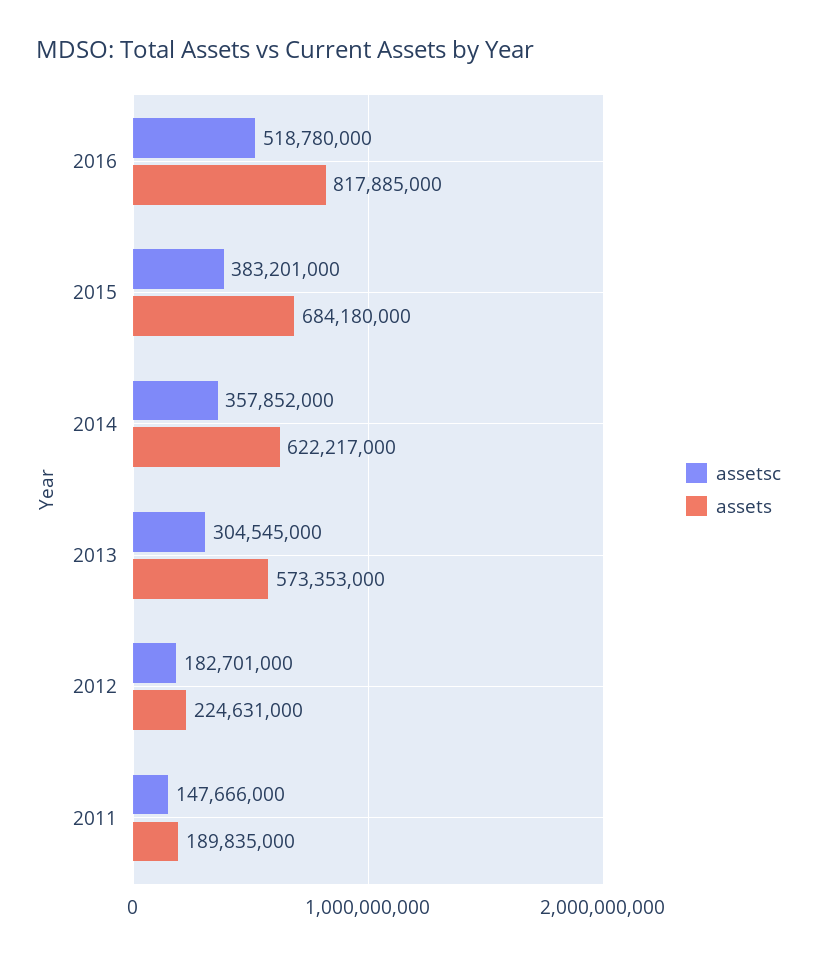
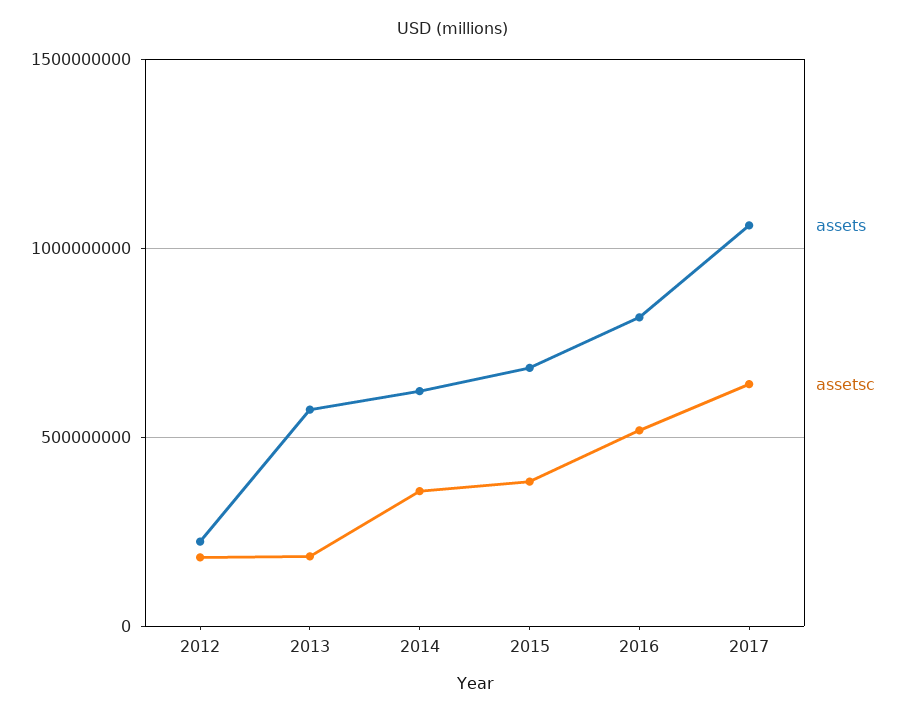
assetsc, 2013: 304545000 -> 200000000
assetsc, 2011: 147666000 -> none
assets, 2011: 189835000 -> none
assets, 2017: none -> 1050000000
assetsc, 2017: none -> 650000000

